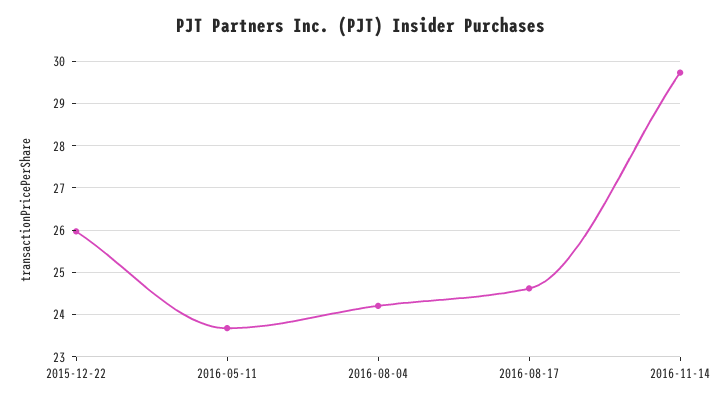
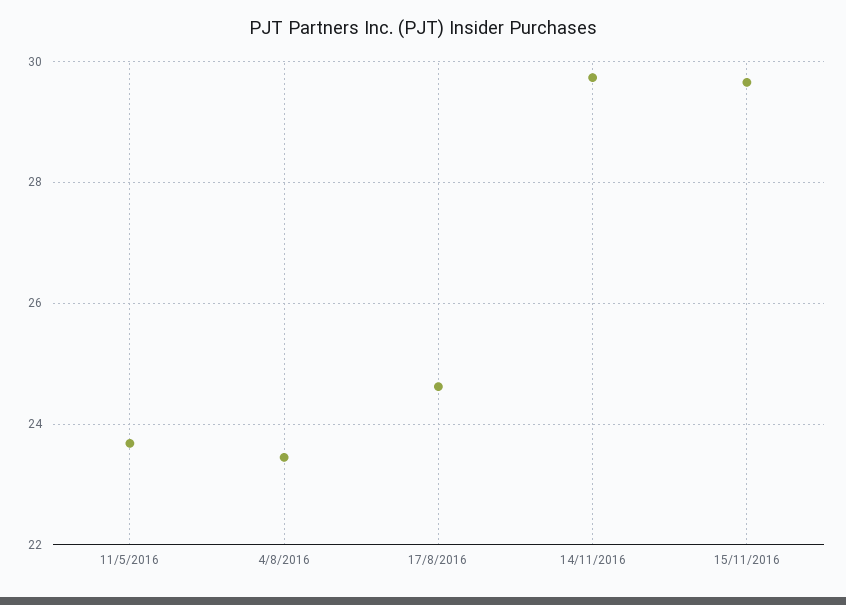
2015-12-22: 26 -> none
2016-08-04: 24.2 -> 23.4
15/11/2016: none -> 29.6

